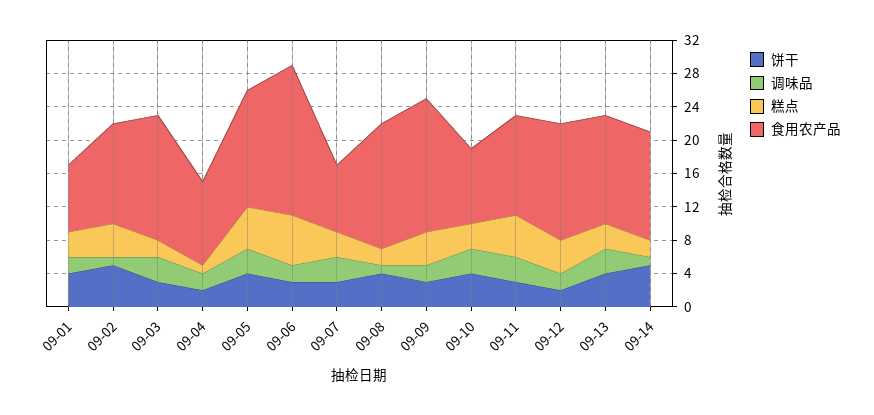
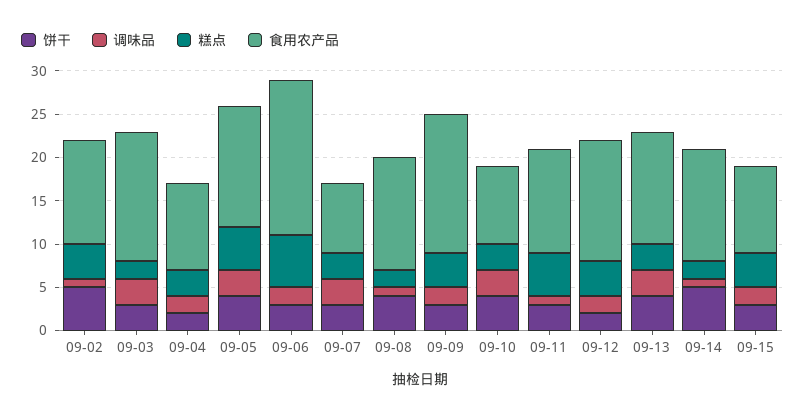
饼干, 09-01: 4 -> none
调味品, 09-01: 2 -> none
糕点, 09-01: 3 -> none
食用农产品, 09-01: 8 -> none
糕点, 09-04: 1 -> 3
食用农产品, 09-08: 15 -> 13
调味品, 09-11: 3 -> 1
饼干, 09-15: none -> 3
调味品, 09-15: none -> 2
糕点, 09-15: none -> 4
食用农产品, 09-15: none -> 10

